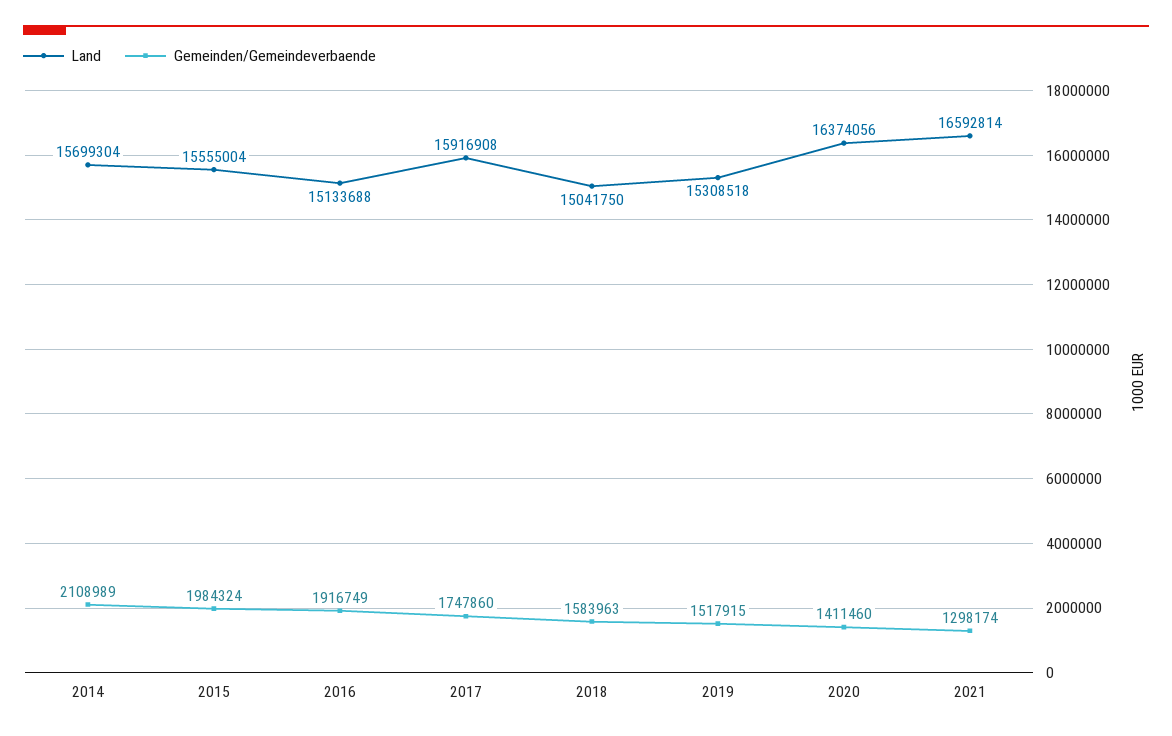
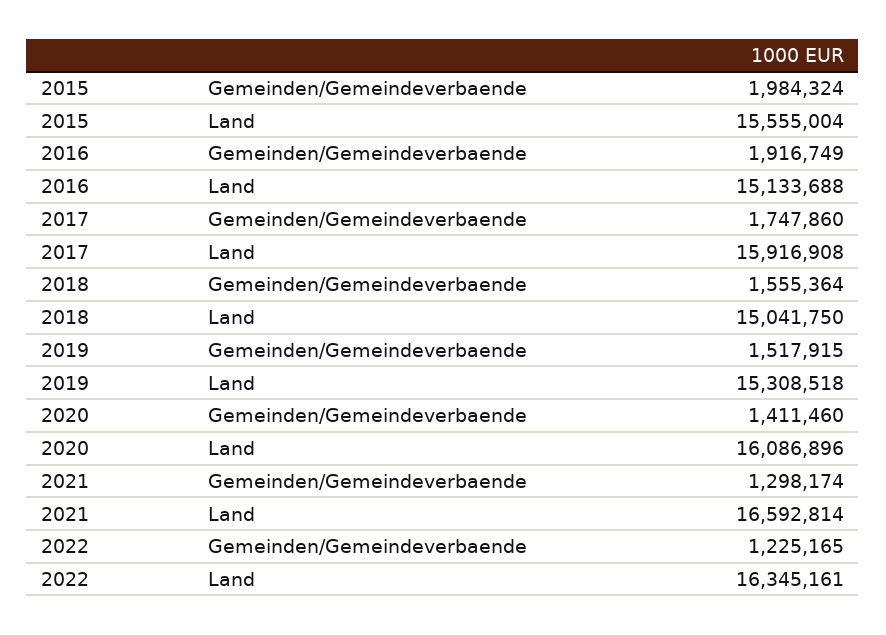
Land, 2014: 15699304 -> none
Gemeinden/Gemeindeverbaende, 2014: 2108989 -> none
Gemeinden/Gemeindeverbaende, 2018: 1583963 -> 1555364
Land, 2020: 16374056 -> 16086896
Gemeinden/Gemeindeverbaende, 2022: none -> 1225165
Land, 2022: none -> 16345161

